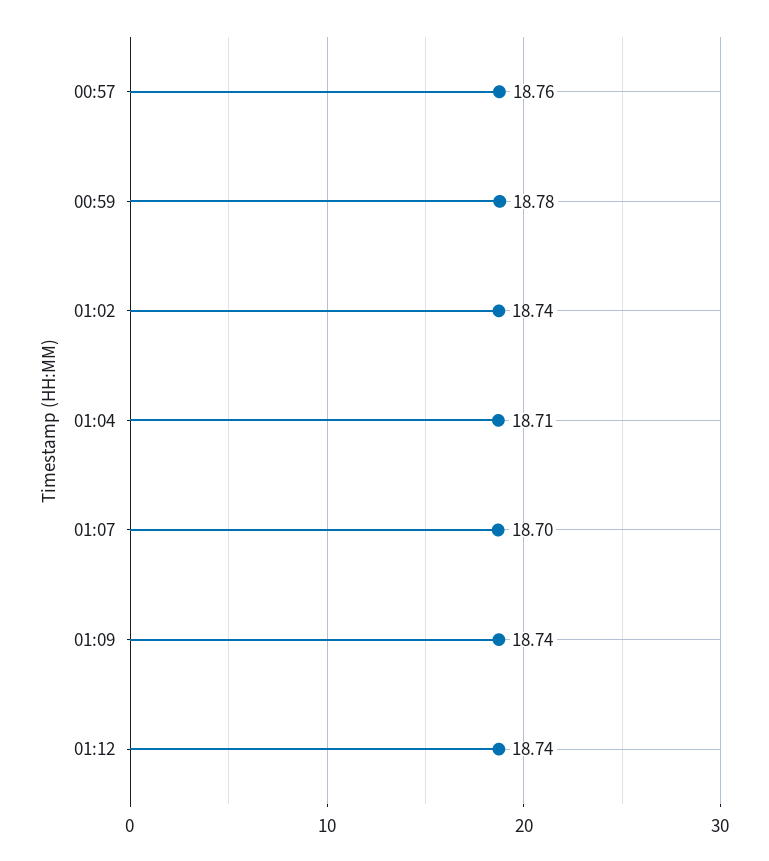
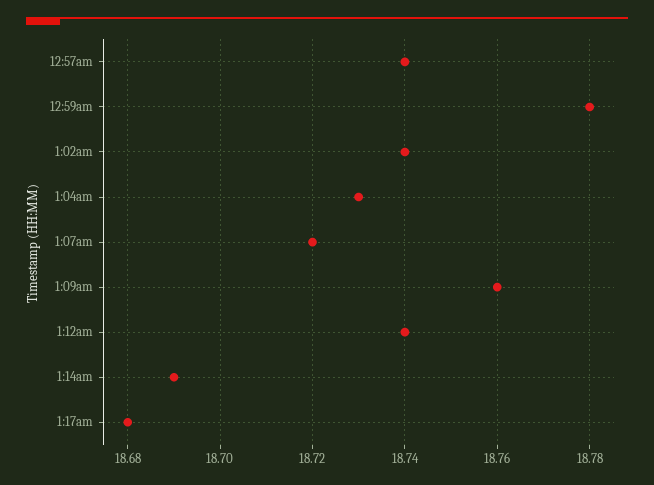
00:57: 18.76 -> 18.74
01:04: 18.71 -> 18.73
01:07: 18.7 -> 18.72
01:09: 18.74 -> 18.76
1:14am: none -> 18.69
1:17am: none -> 18.68

